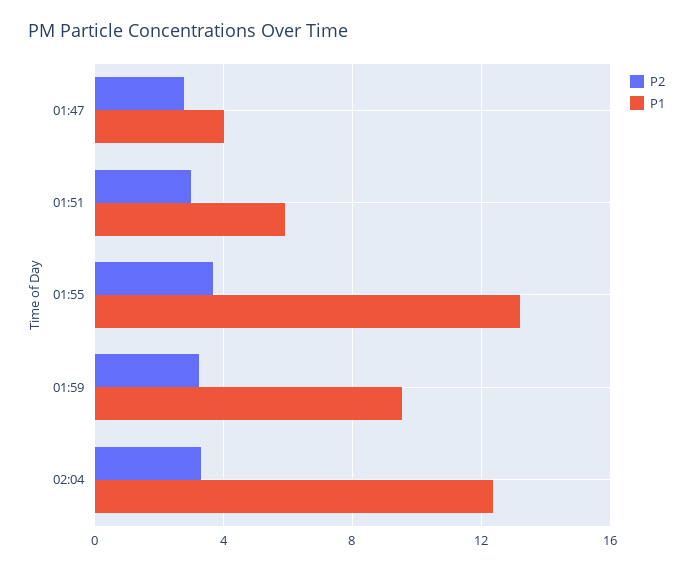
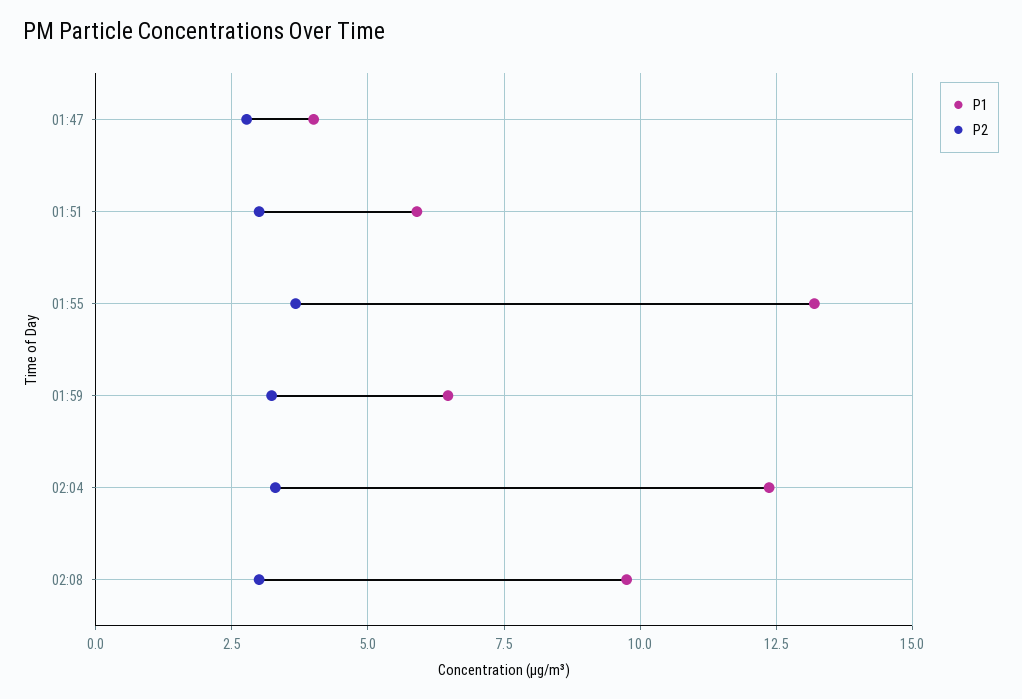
P1, 01:59: 9.5 -> 6.5
P1, 02:08: none -> 9.75
P2, 02:08: none -> 3

